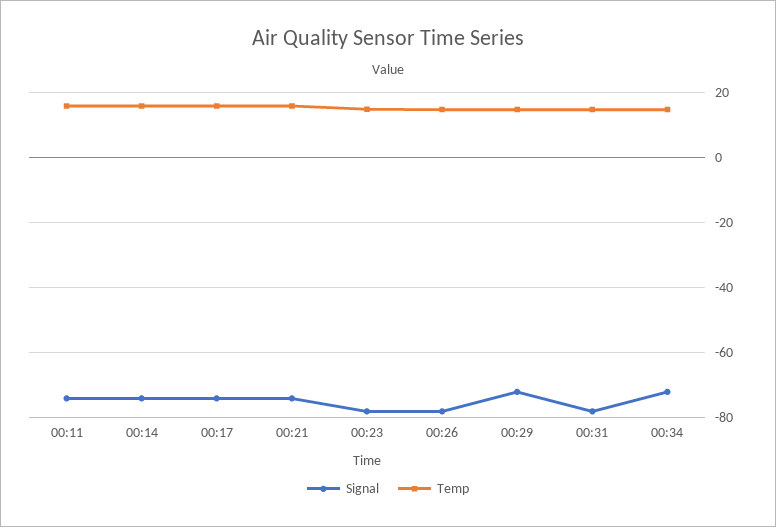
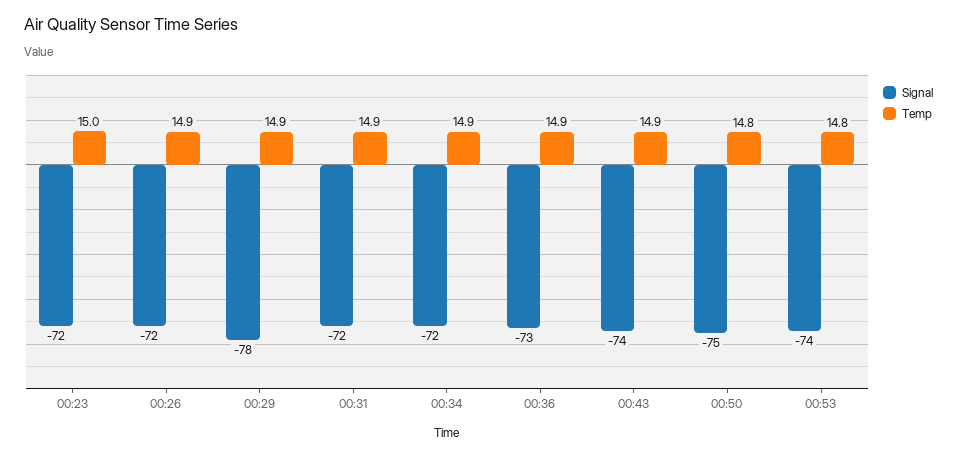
Signal, 00:11: -74 -> none
Temp, 00:11: 16 -> none
Signal, 00:14: -74 -> none
Temp, 00:14: 16 -> none
Signal, 00:17: -74 -> none
Temp, 00:17: 16 -> none
Signal, 00:21: -74 -> none
Temp, 00:21: 16 -> none
Signal, 00:23: -78 -> -72
Signal, 00:26: -78 -> -72
Signal, 00:29: -72 -> -78
Signal, 00:31: -78 -> -72
Signal, 00:36: none -> -73
Temp, 00:36: none -> 14.9
Signal, 00:43: none -> -74
Temp, 00:43: none -> 14.9
Signal, 00:50: none -> -75
Temp, 00:50: none -> 14.8
Signal, 00:53: none -> -74
Temp, 00:53: none -> 14.8

